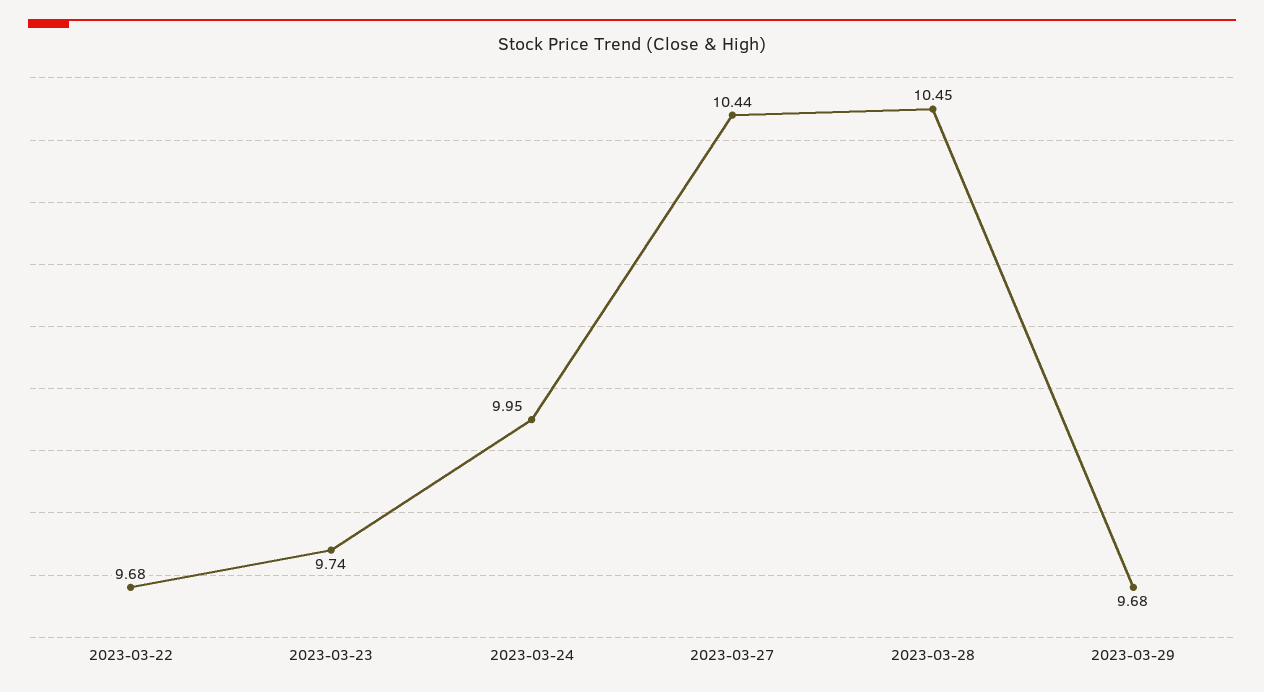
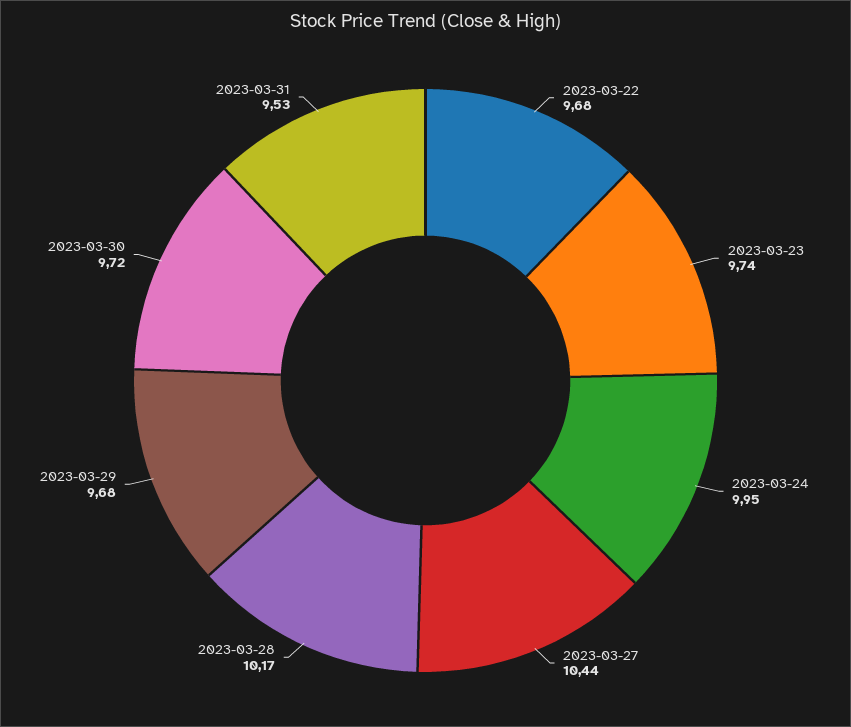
2023-03-28: 10.45 -> 10.17
2023-03-30: none -> 9.72
2023-03-31: none -> 9.53

